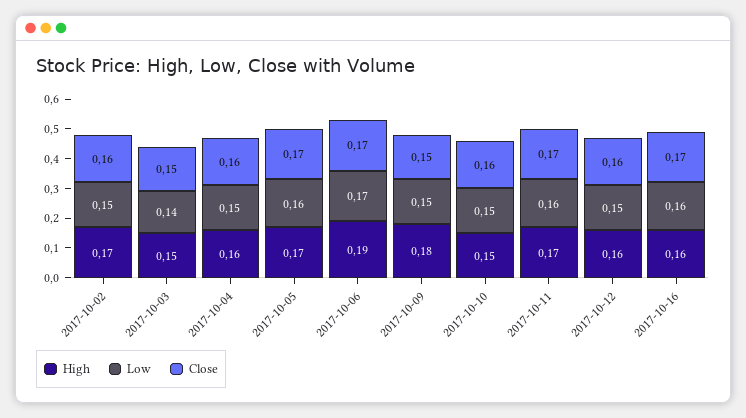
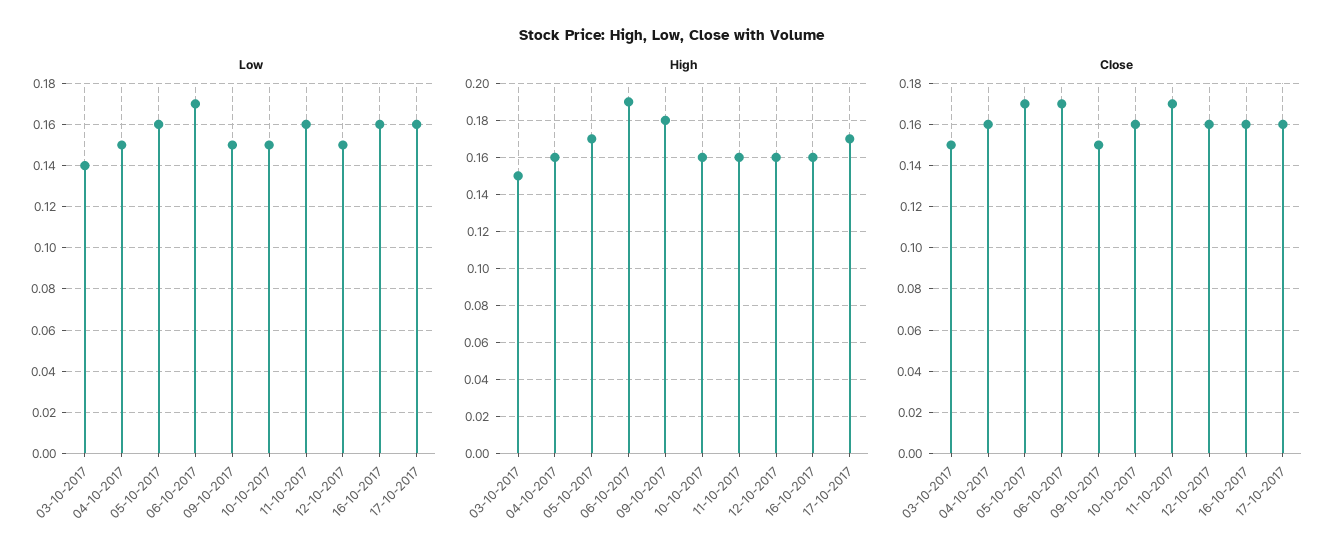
High, 2017-10-02: 0.17 -> none
Low, 2017-10-02: 0.15 -> none
Close, 2017-10-02: 0.16 -> none
High, 2017-10-10: 0.15 -> 0.16
High, 2017-10-11: 0.17 -> 0.16
Close, 2017-10-16: 0.17 -> 0.16
Low, 17-10-2017: none -> 0.16
High, 17-10-2017: none -> 0.17
Close, 17-10-2017: none -> 0.16

